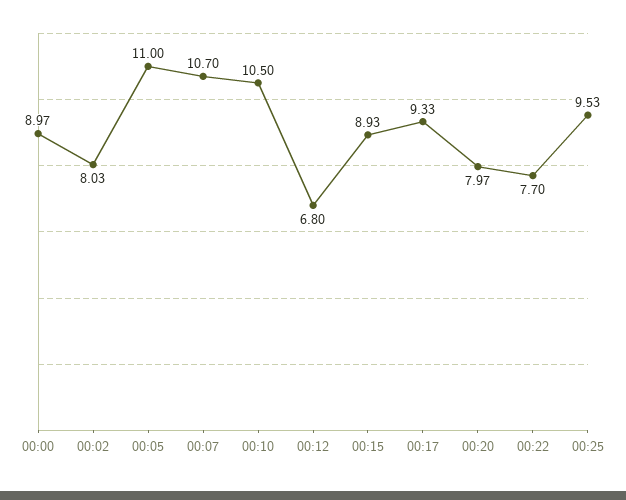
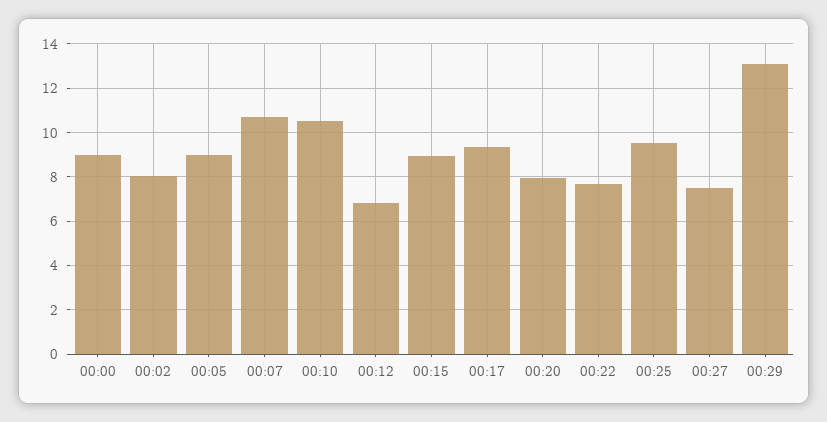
00:05: 11 -> 9
00:27: none -> 7.5
00:29: none -> 13

